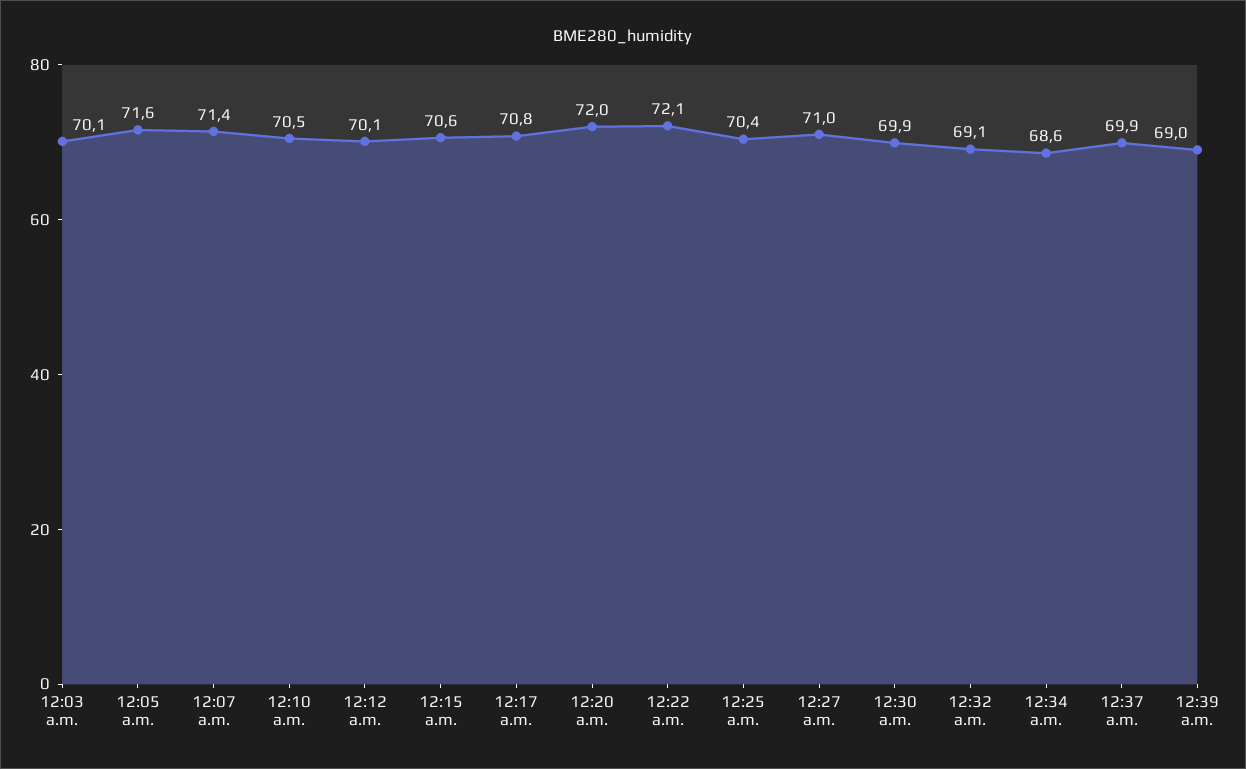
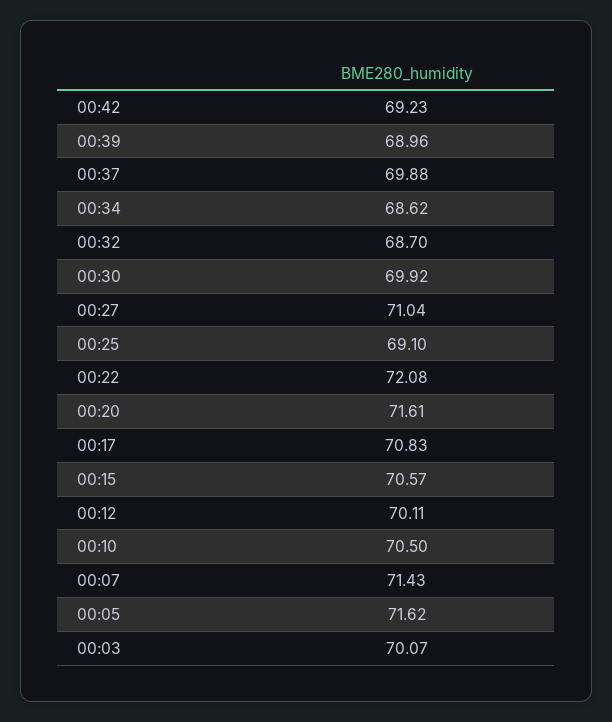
12:20 a.m.: 72 -> 71.61
12:25 a.m.: 70.4 -> 69.1
12:32 a.m.: 69.1 -> 68.7
00:42: none -> 69.23

